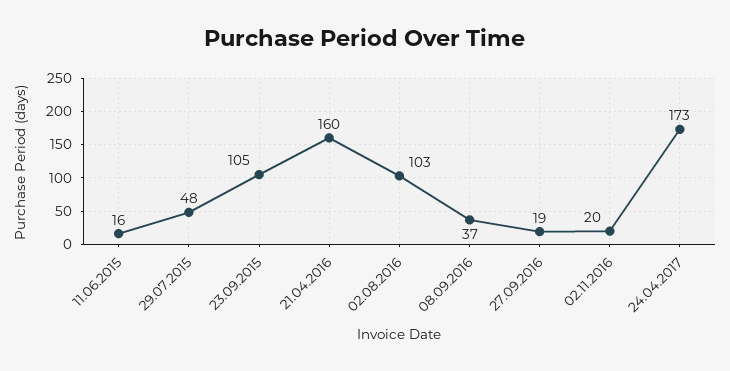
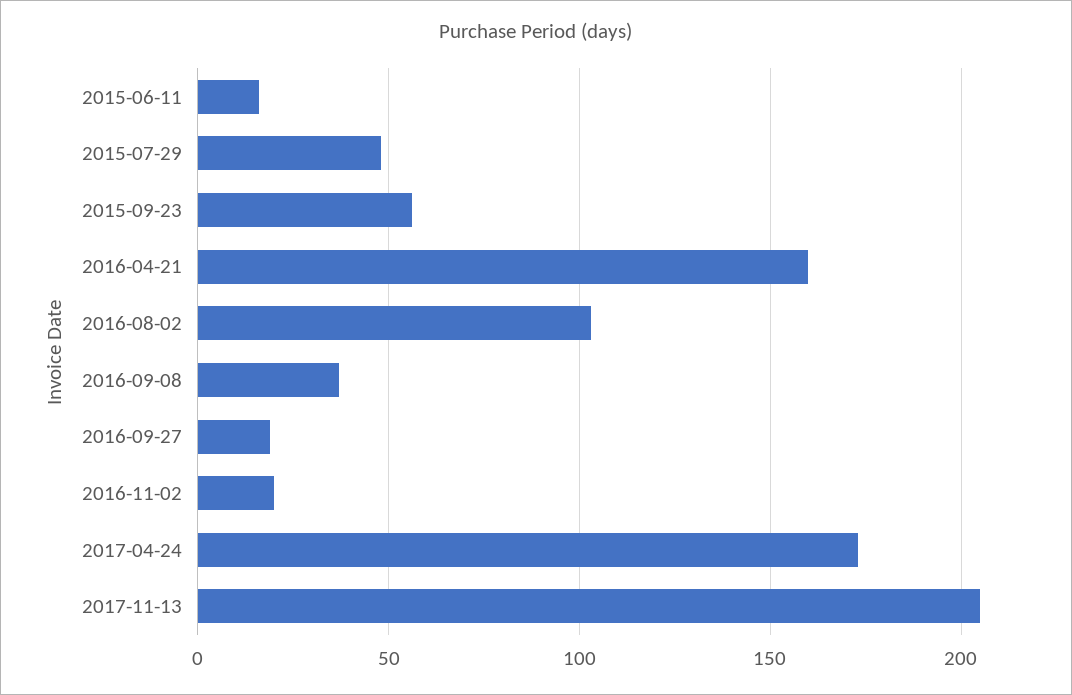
23.09.2015: 105 -> 55
2017-11-13: none -> 205

